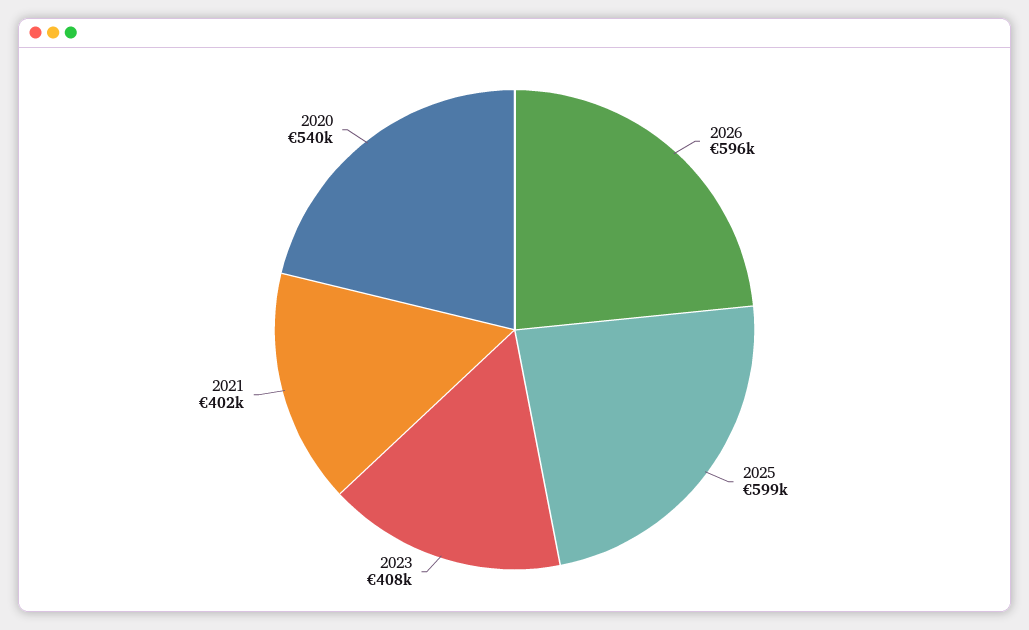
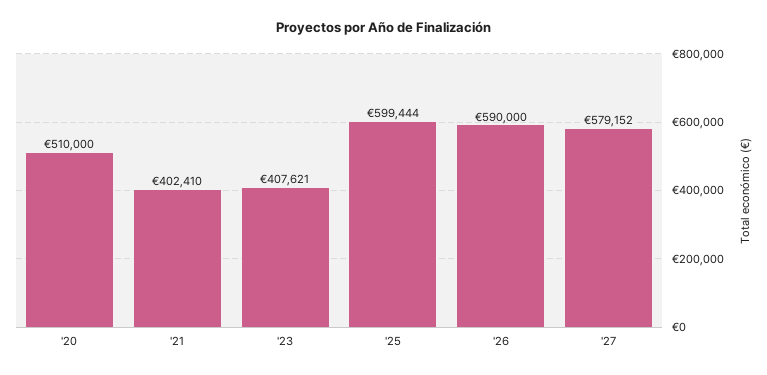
2026: 596000 -> 590000
2020: 540000 -> 510000
'27: none -> 579152

